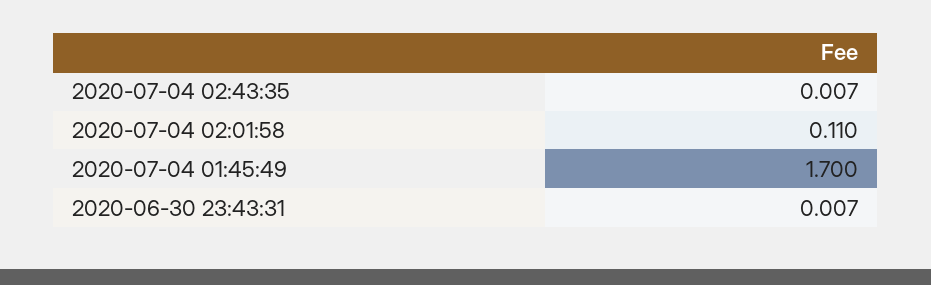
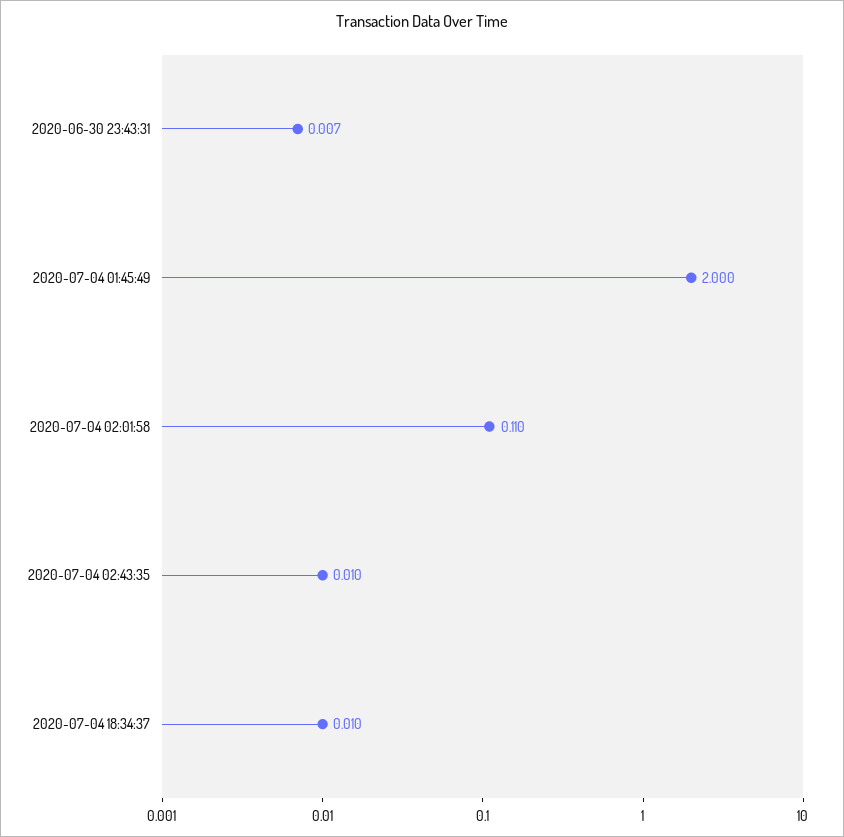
2020-07-04 02:43:35: 0.007 -> 0.01
2020-07-04 01:45:49: 1.7 -> 2
2020-07-04 18:34:37: none -> 0.01

